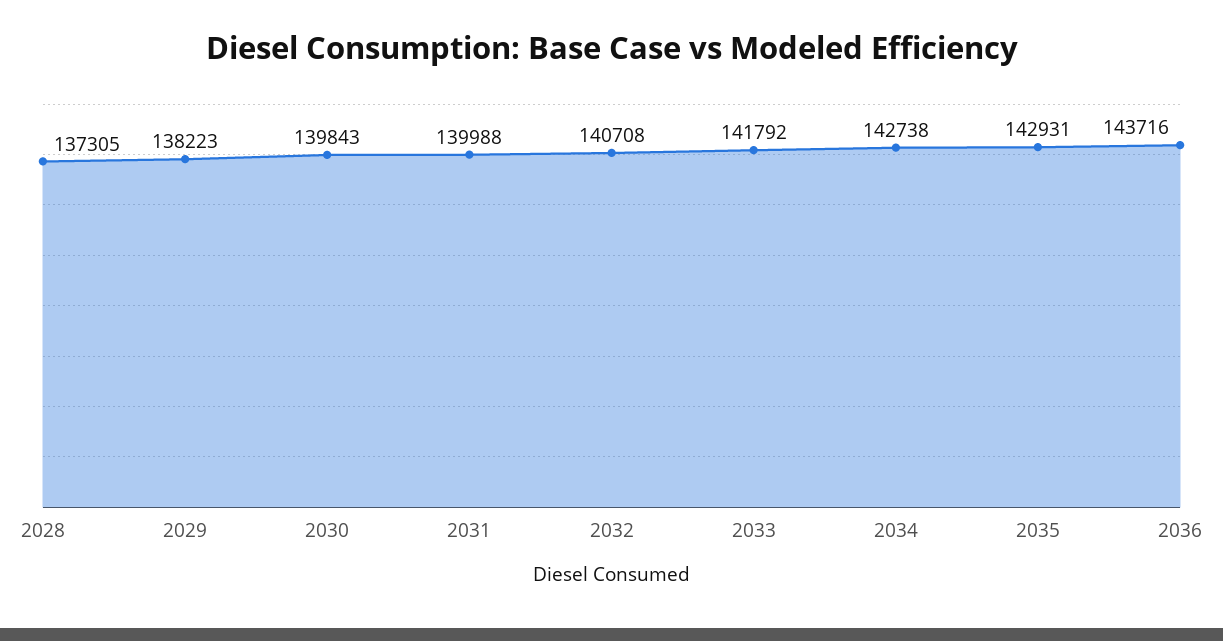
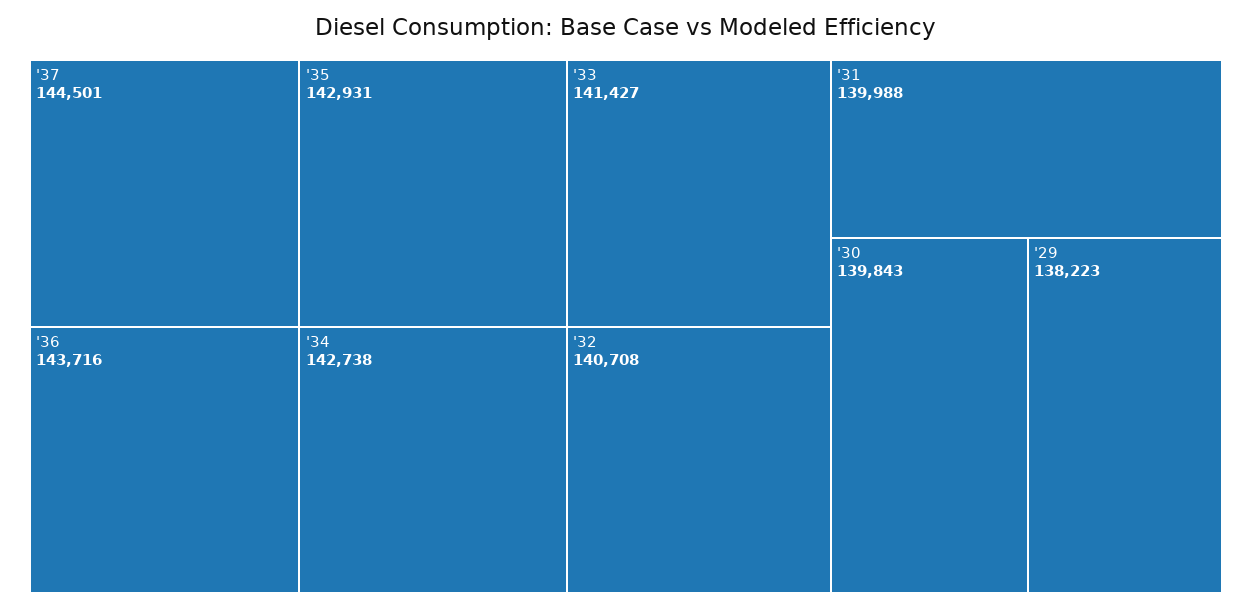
2028: 137305 -> none
2033: 141792 -> 141427
'37: none -> 144501

